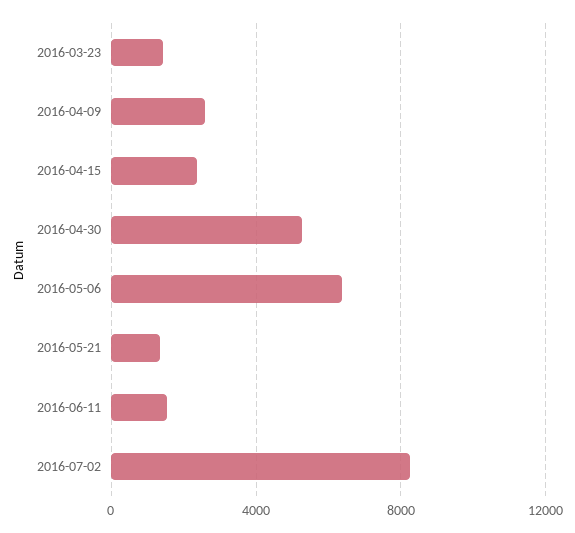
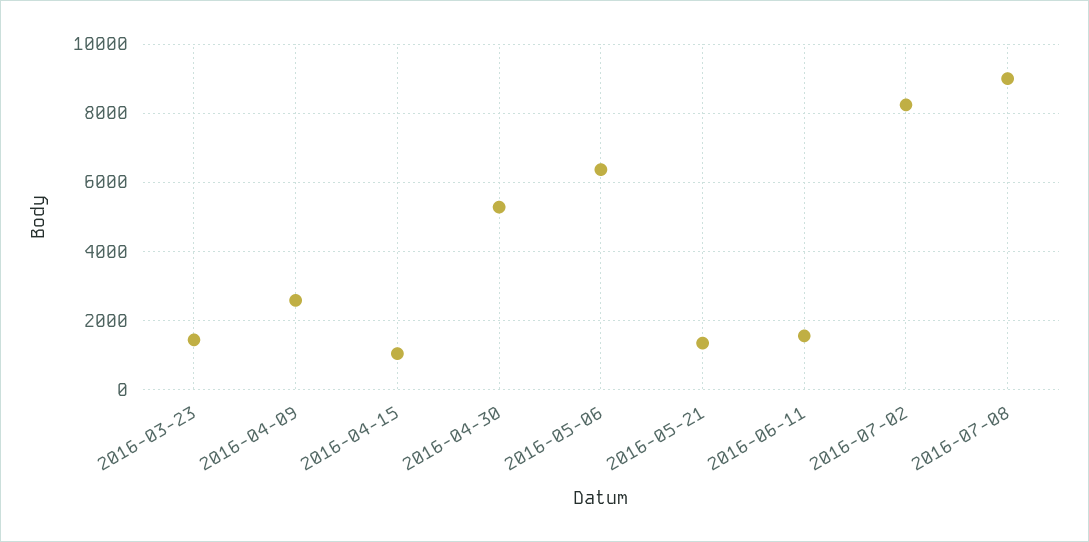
2016-04-15: 2500 -> 1000
2016-07-08: none -> 9000

